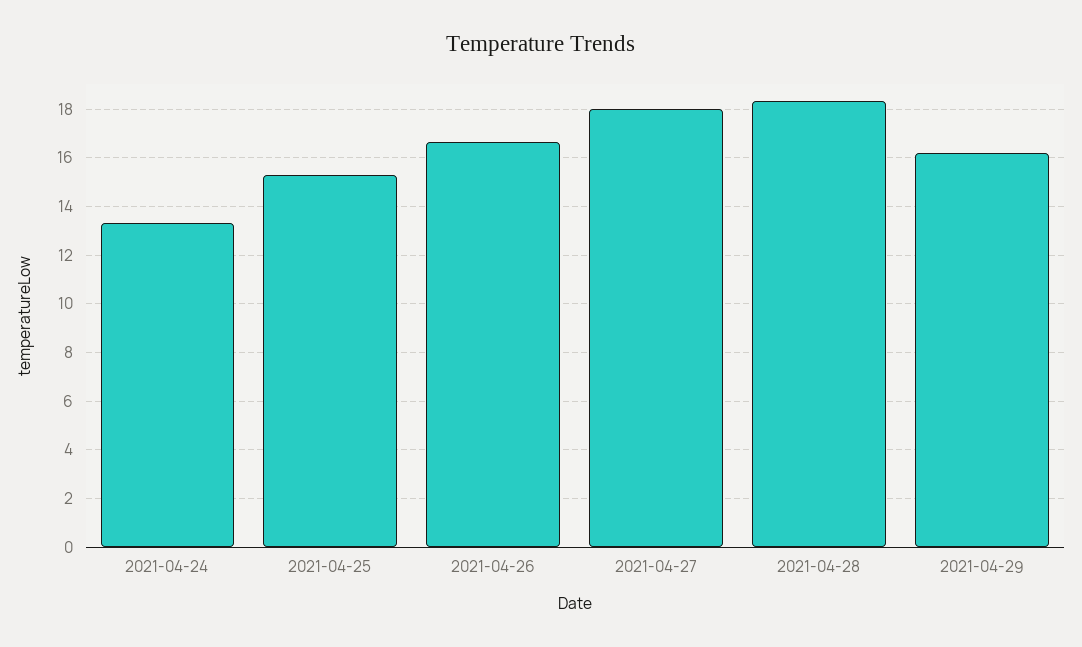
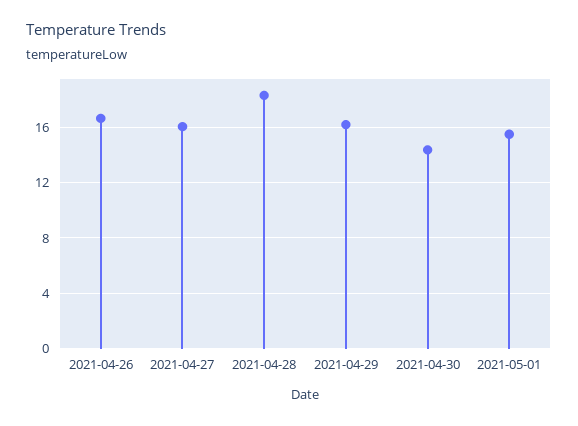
2021-04-24: 13.25 -> none
2021-04-25: 15.25 -> none
2021-04-27: 18 -> 16
2021-04-30: none -> 14.5
2021-05-01: none -> 15.5

